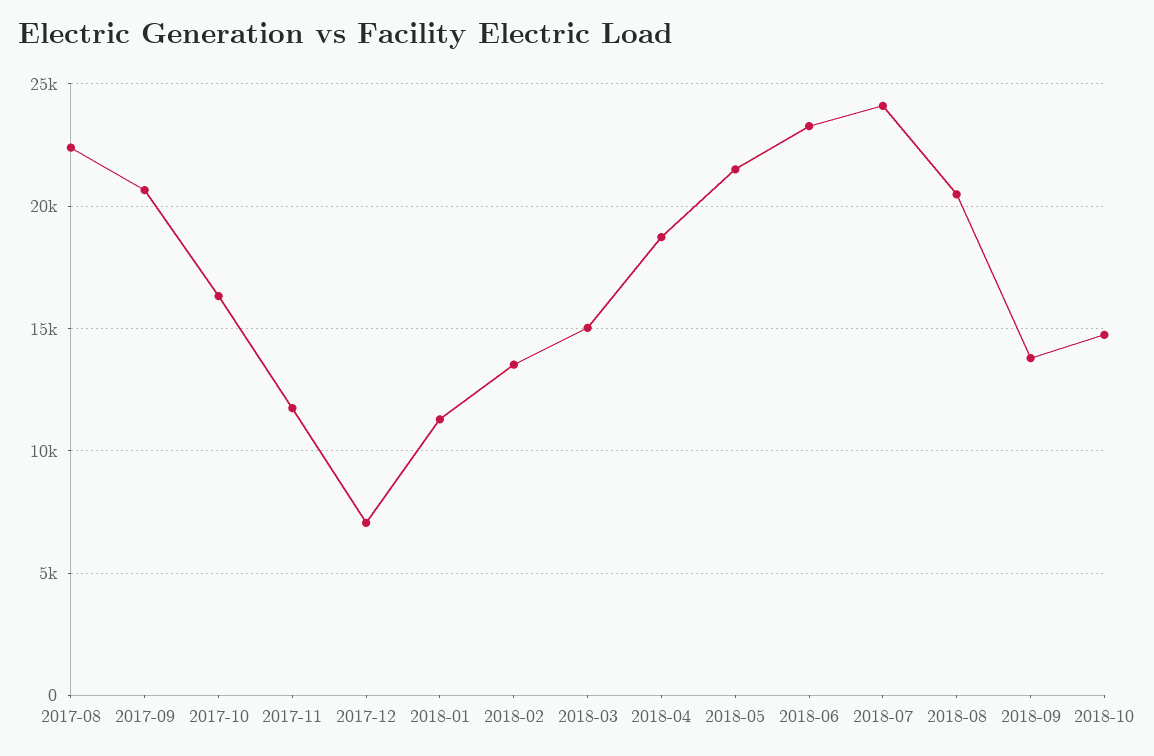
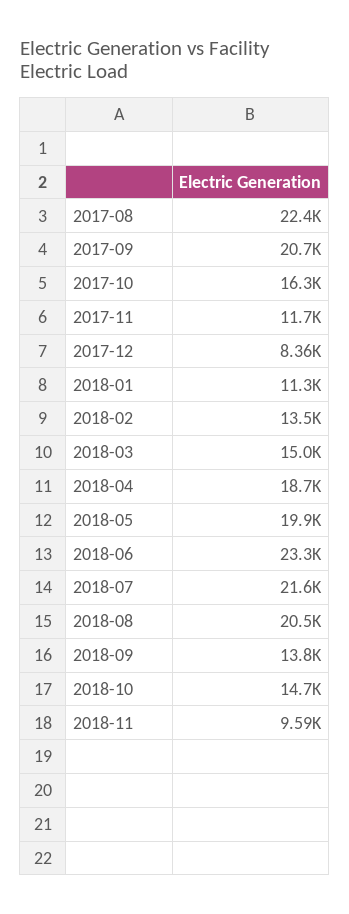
2017-12: 7000 -> 8360
2018-05: 21500 -> 19900
2018-07: 24000 -> 21600
2018-11: none -> 9590

